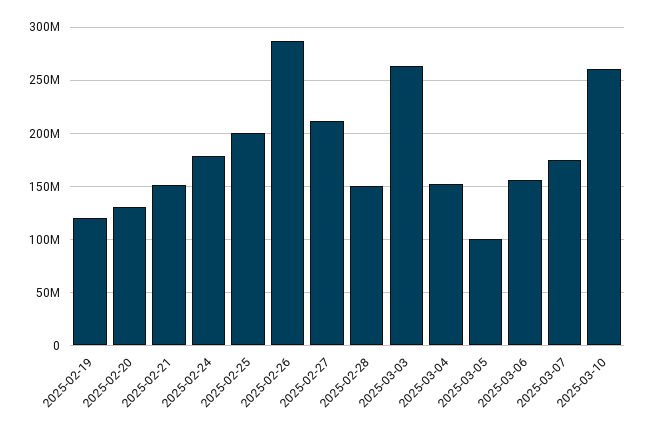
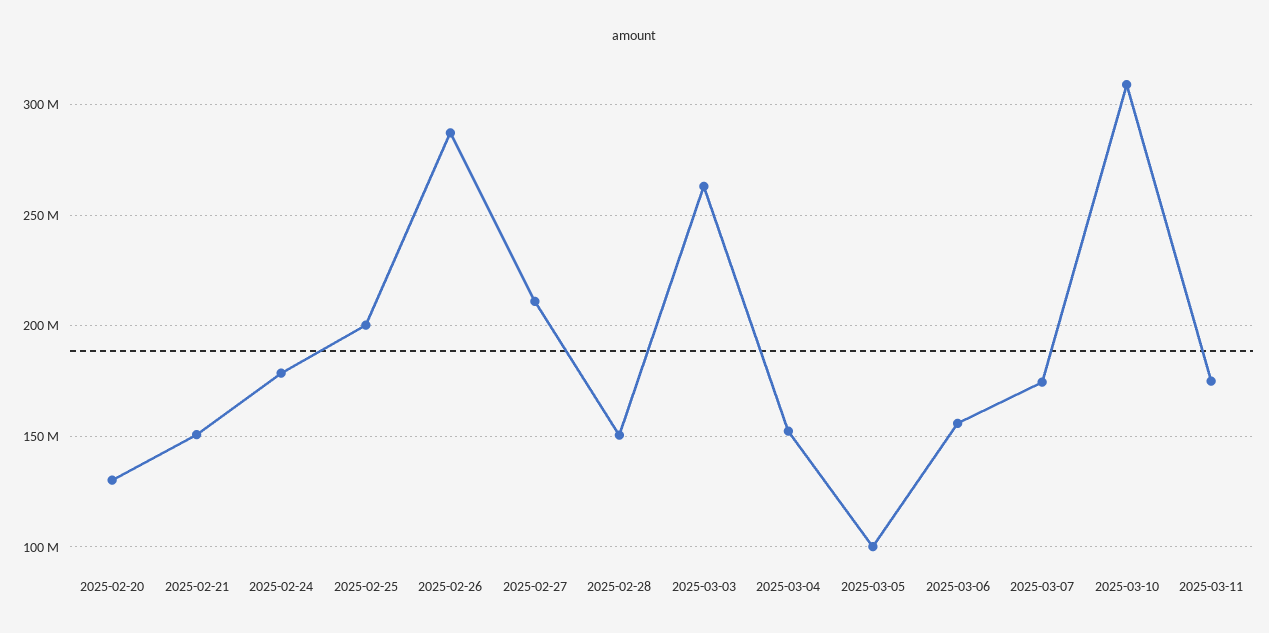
2025-02-19: 120000000 -> none
2025-03-10: 260000000 -> 310000000
2025-03-11: none -> 175000000

